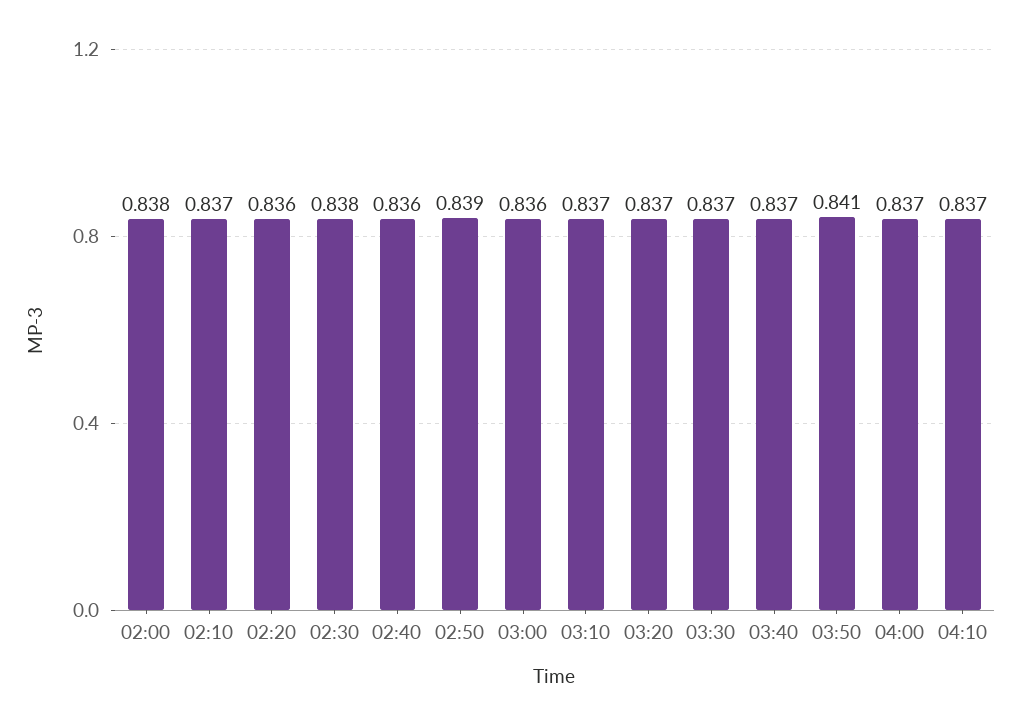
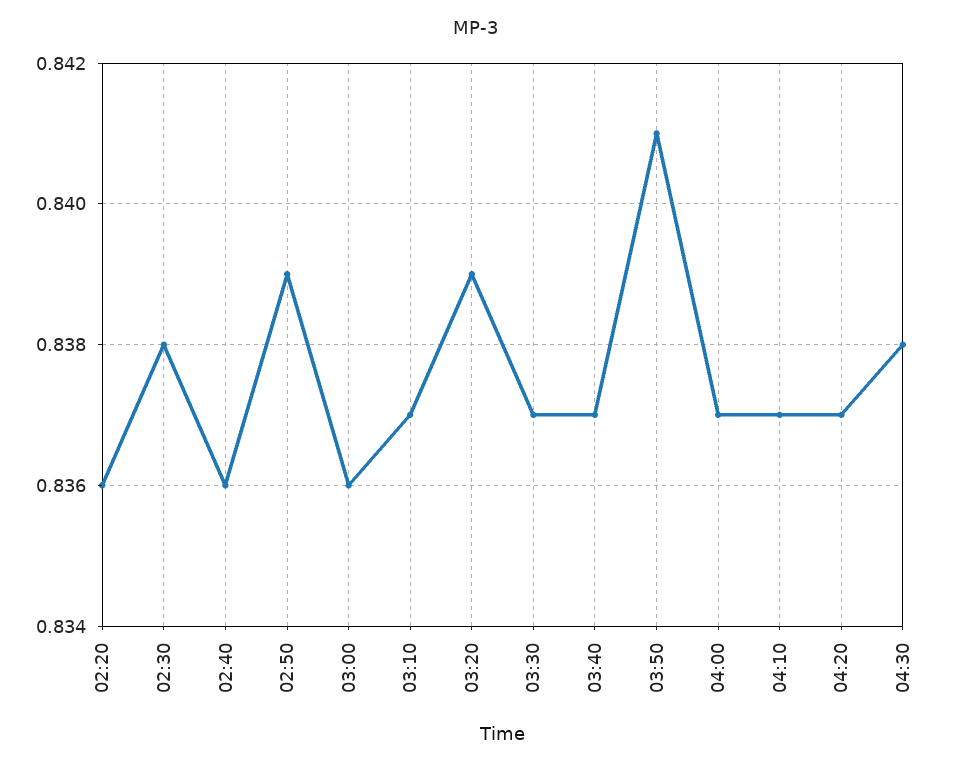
02:00: 0.838 -> none
02:10: 0.837 -> none
03:20: 0.837 -> 0.839
04:20: none -> 0.837
04:30: none -> 0.838

